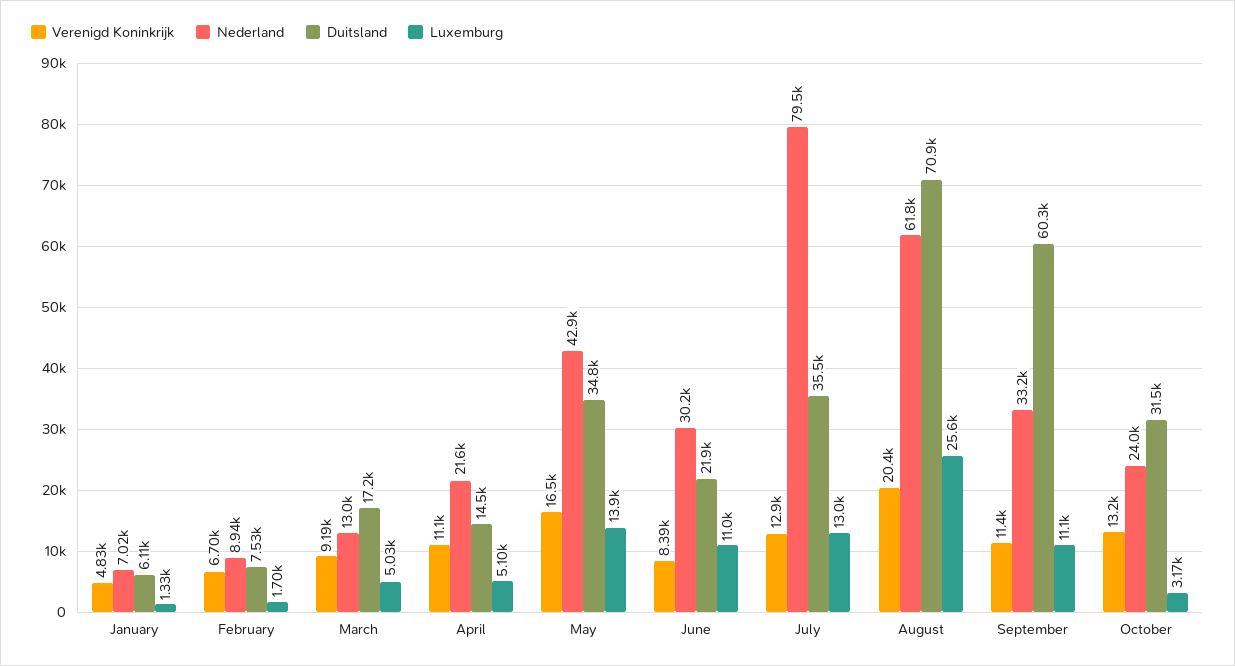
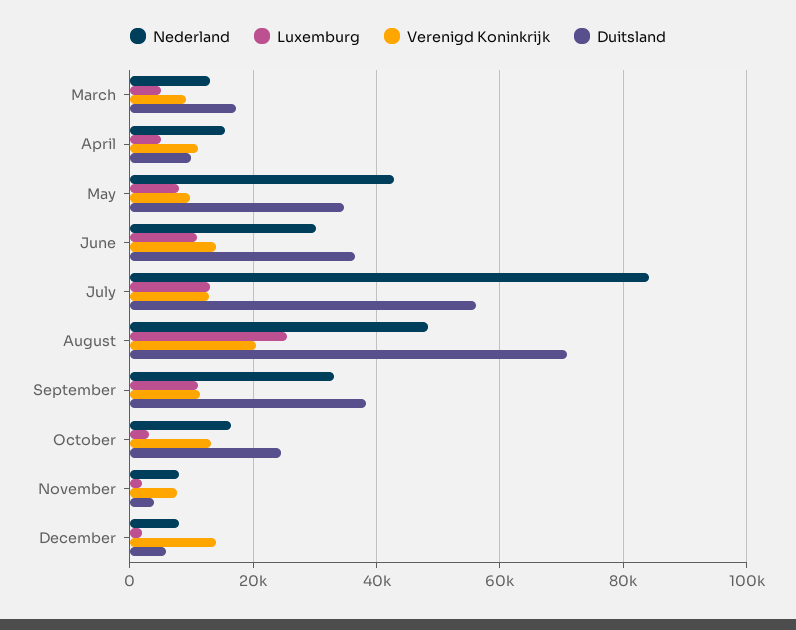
Verenigd Koninkrijk, January: 4830 -> none
Nederland, January: 7020 -> none
Duitsland, January: 6110 -> none
Luxemburg, January: 1330 -> none
Verenigd Koninkrijk, February: 6700 -> none
Nederland, February: 8940 -> none
Duitsland, February: 7530 -> none
Luxemburg, February: 1700 -> none
Nederland, April: 21600 -> 16000
Duitsland, April: 14500 -> 10000
Verenigd Koninkrijk, May: 16500 -> 10000
Luxemburg, May: 13900 -> 8000
Verenigd Koninkrijk, June: 8390 -> 14000
Duitsland, June: 21900 -> 36000
Nederland, July: 79500 -> 84000
Duitsland, July: 35500 -> 56000
Nederland, August: 61800 -> 48000
Duitsland, September: 60300 -> 38000
Nederland, October: 24000 -> 16000
Duitsland, October: 31500 -> 24000
Nederland, November: none -> 8000
Luxemburg, November: none -> 2000
Verenigd Koninkrijk, November: none -> 8000
Duitsland, November: none -> 4000
Nederland, December: none -> 8000
Luxemburg, December: none -> 2000
Verenigd Koninkrijk, December: none -> 14000
Duitsland, December: none -> 6000

